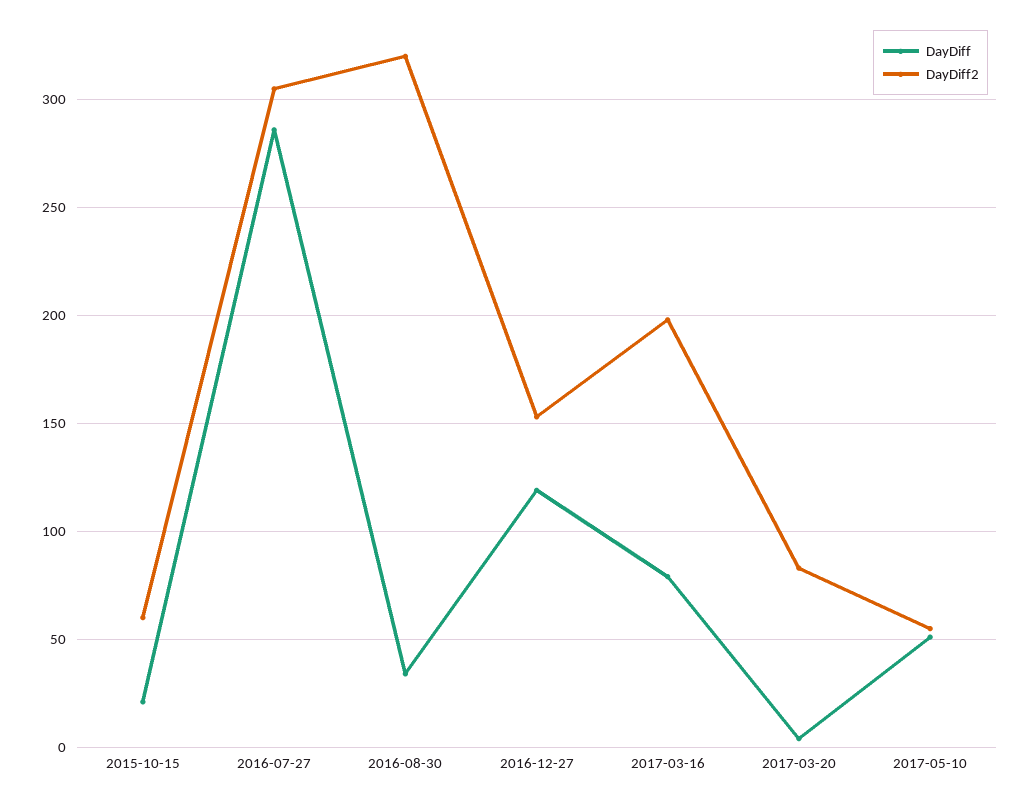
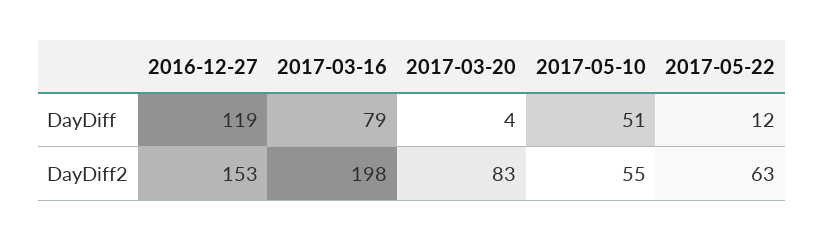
DayDiff, 2015-10-15: 20 -> none
DayDiff2, 2015-10-15: 60 -> none
DayDiff, 2016-07-27: 285 -> none
DayDiff2, 2016-07-27: 305 -> none
DayDiff, 2016-08-30: 35 -> none
DayDiff2, 2016-08-30: 320 -> none
DayDiff, 2017-05-22: none -> 12
DayDiff2, 2017-05-22: none -> 63

